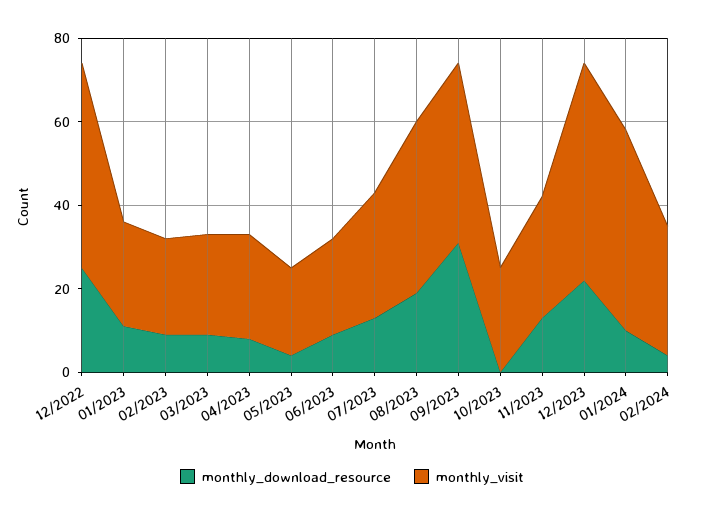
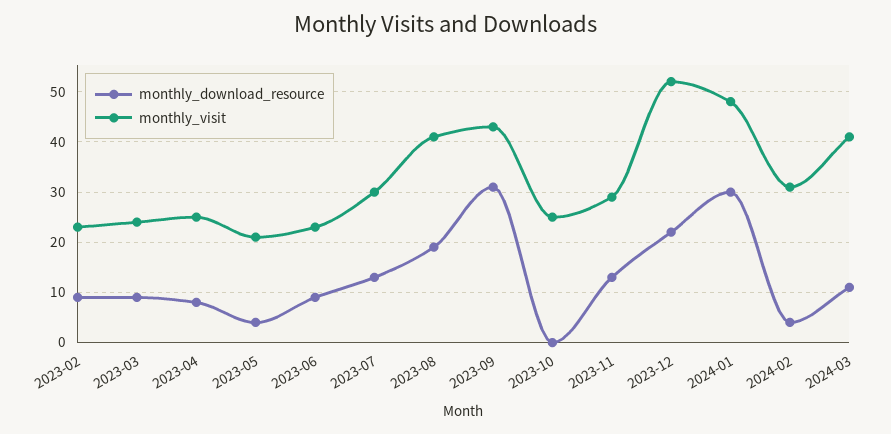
monthly_download_resource, 12/2022: 25 -> none
monthly_visit, 12/2022: 50 -> none
monthly_download_resource, 01/2023: 10 -> none
monthly_visit, 01/2023: 25 -> none
monthly_download_resource, 01/2024: 10 -> 30
monthly_download_resource, 2024-03: none -> 10
monthly_visit, 2024-03: none -> 40

